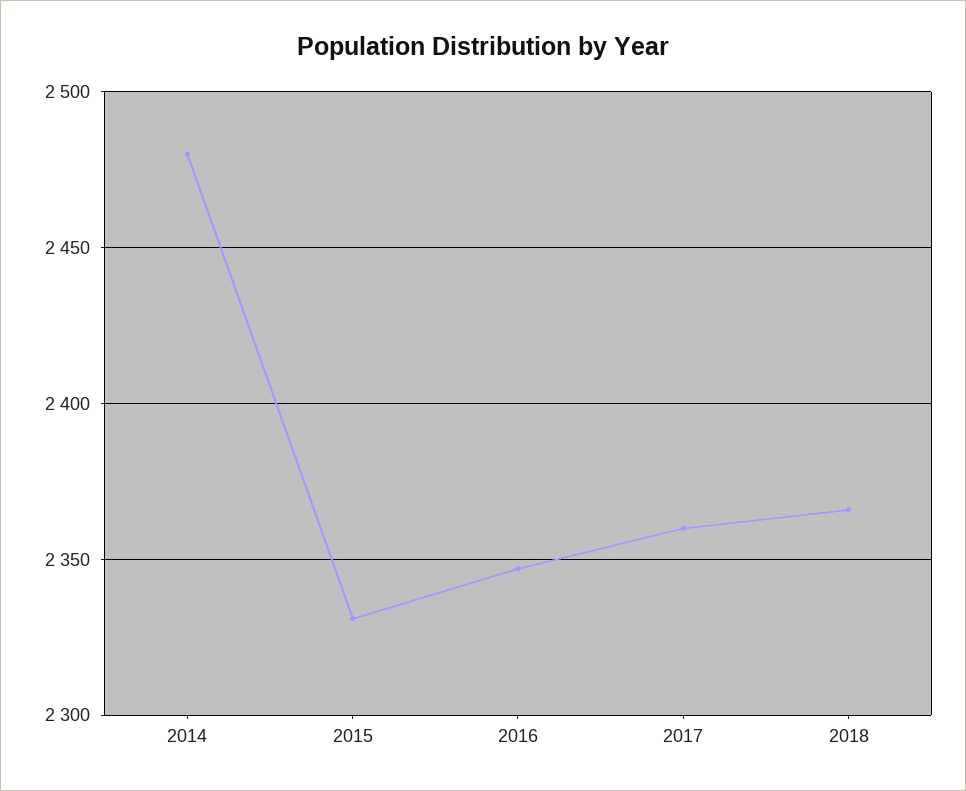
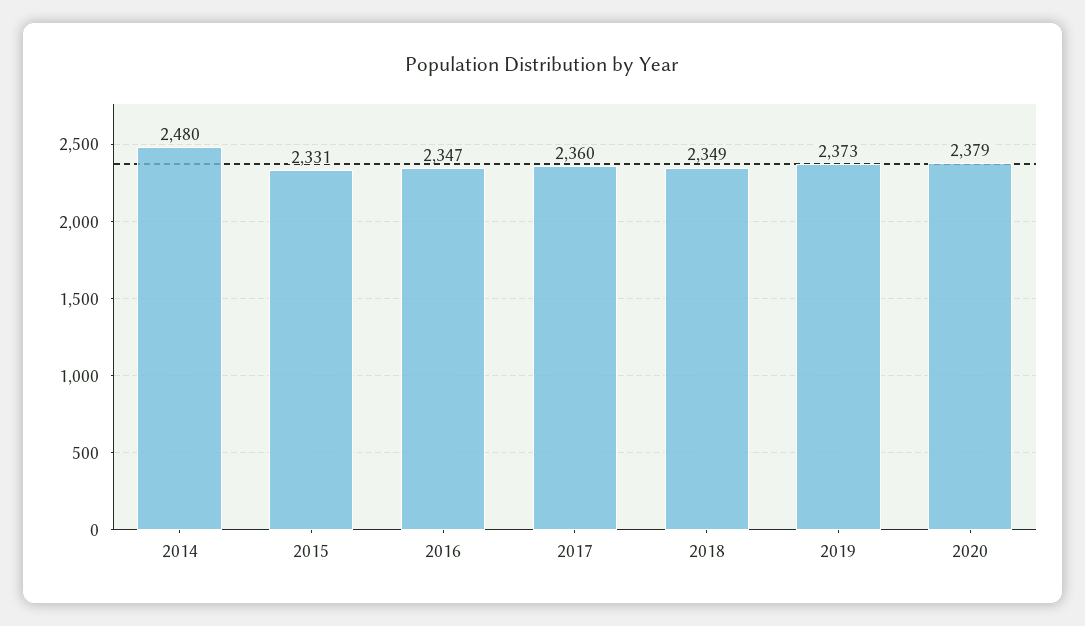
2018: 2365 -> 2349
2019: none -> 2373
2020: none -> 2379

